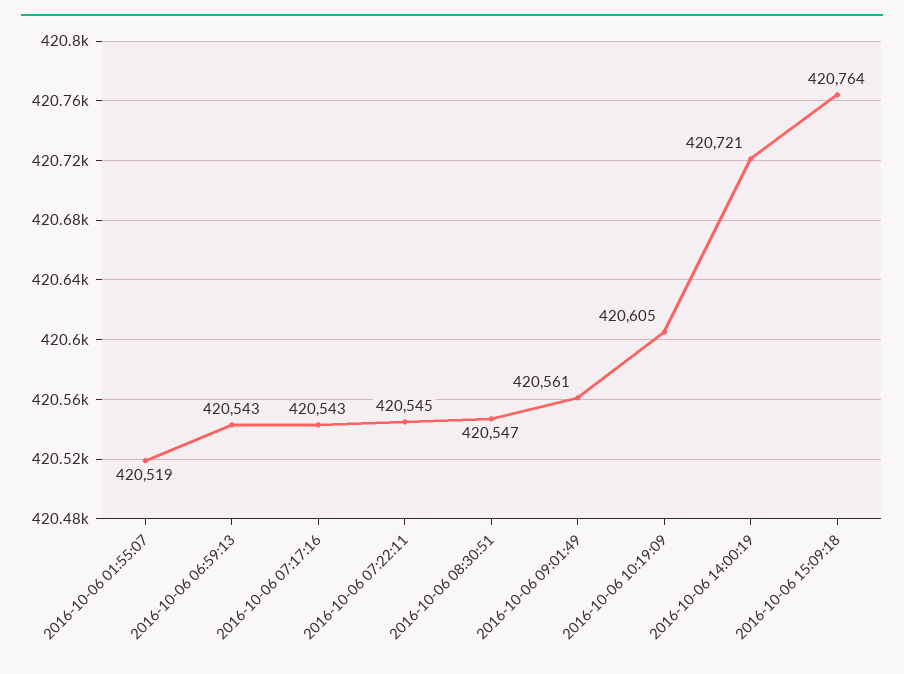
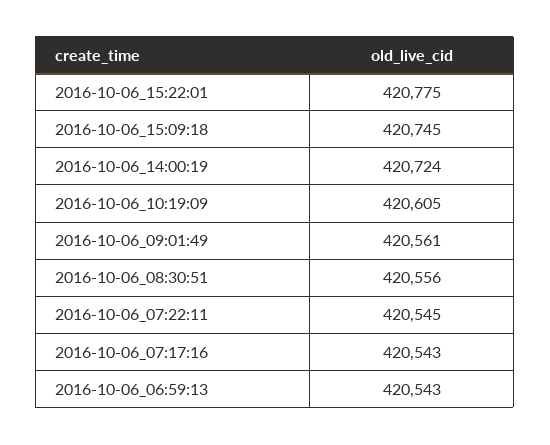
2016-10-06 01:55:07: 420519 -> none
2016-10-06 08:30:51: 420547 -> 420556
2016-10-06 14:00:19: 420721 -> 420724
2016-10-06 15:09:18: 420764 -> 420745
2016-10-06_15:22:01: none -> 420775

